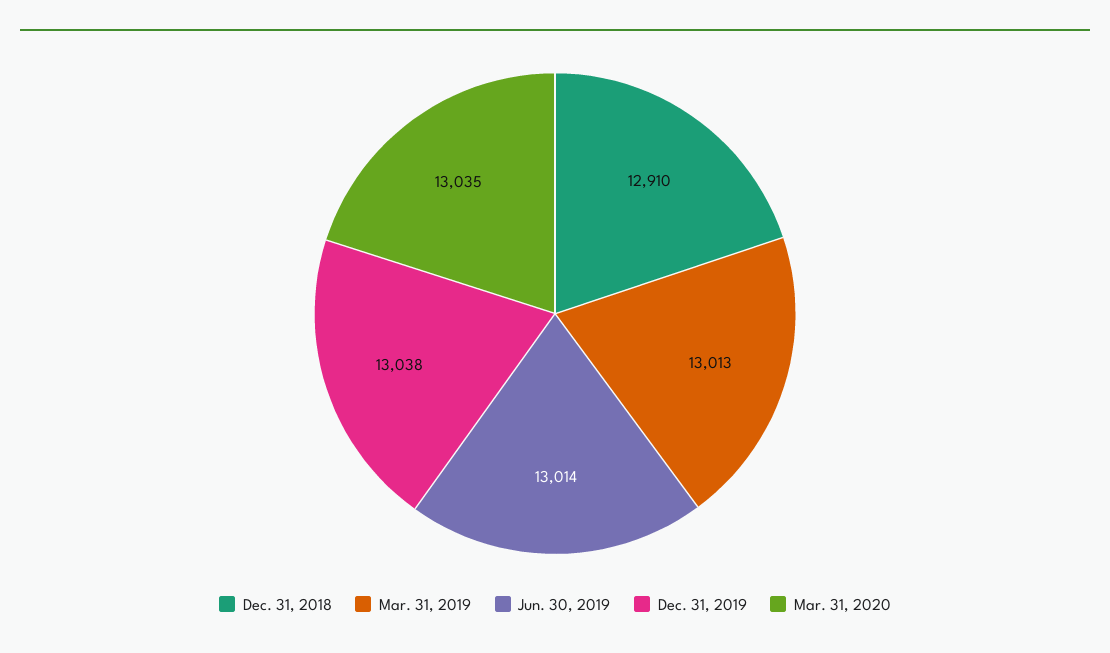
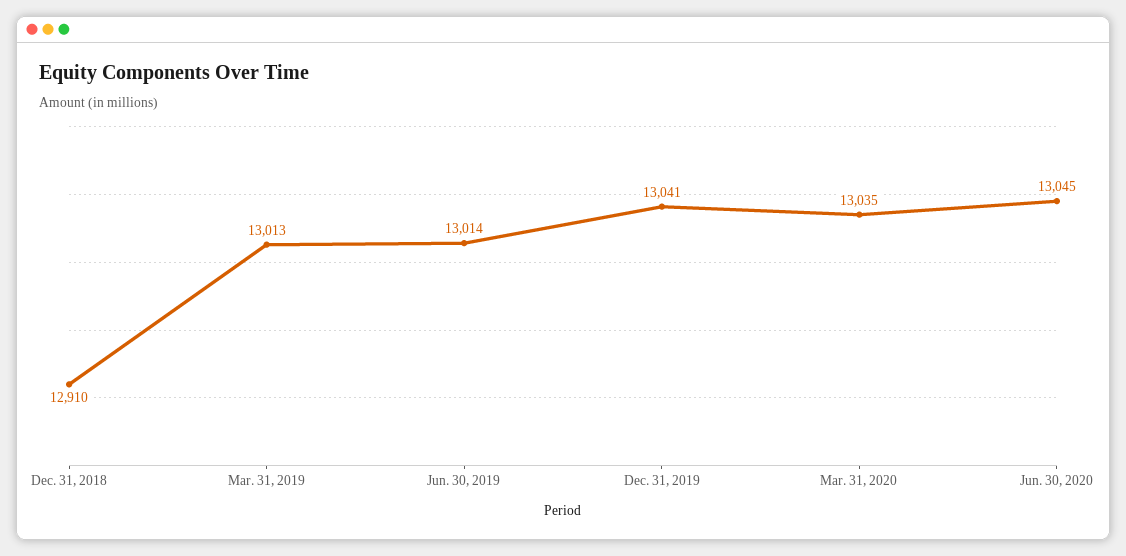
Dec. 31, 2019: 13038 -> 13041
Jun. 30, 2020: none -> 13045

